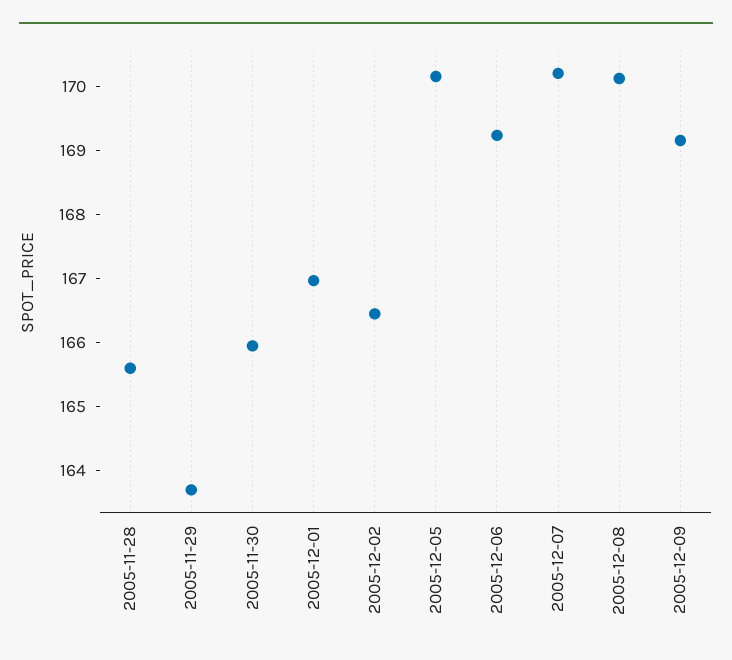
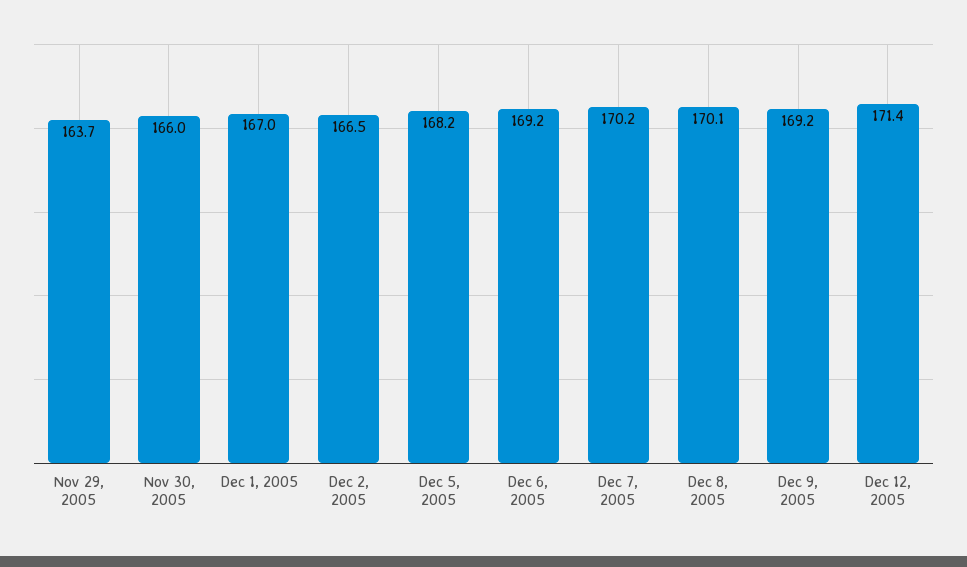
2005-11-28: 165.6 -> none
2005-12-05: 170.2 -> 168.2
Dec 12, 2005: none -> 171.4

